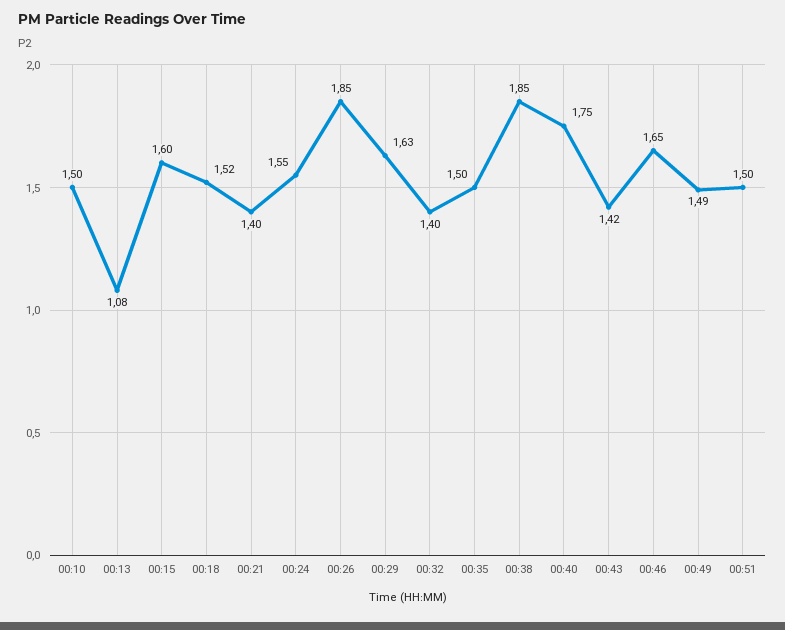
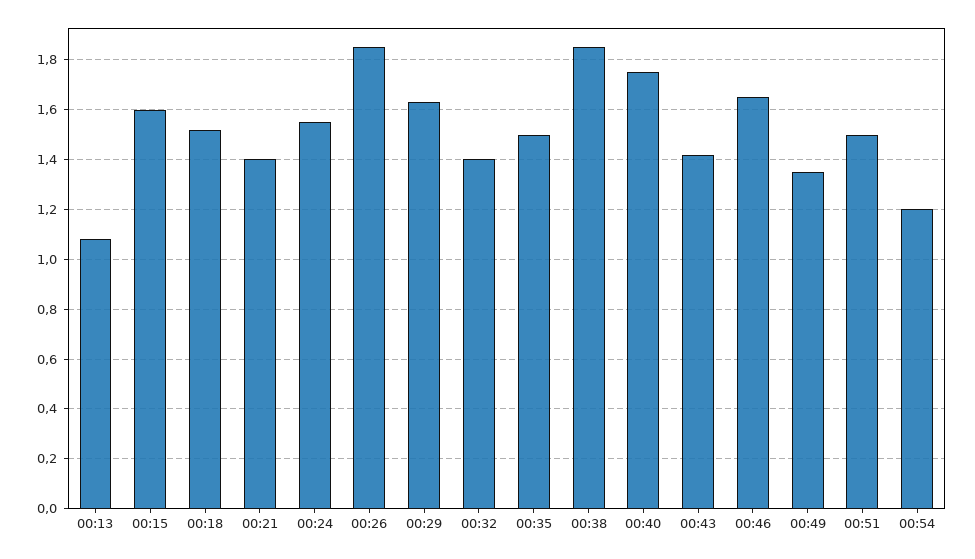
00:10: 1.5 -> none
00:49: 1.49 -> 1.35
00:54: none -> 1.2

